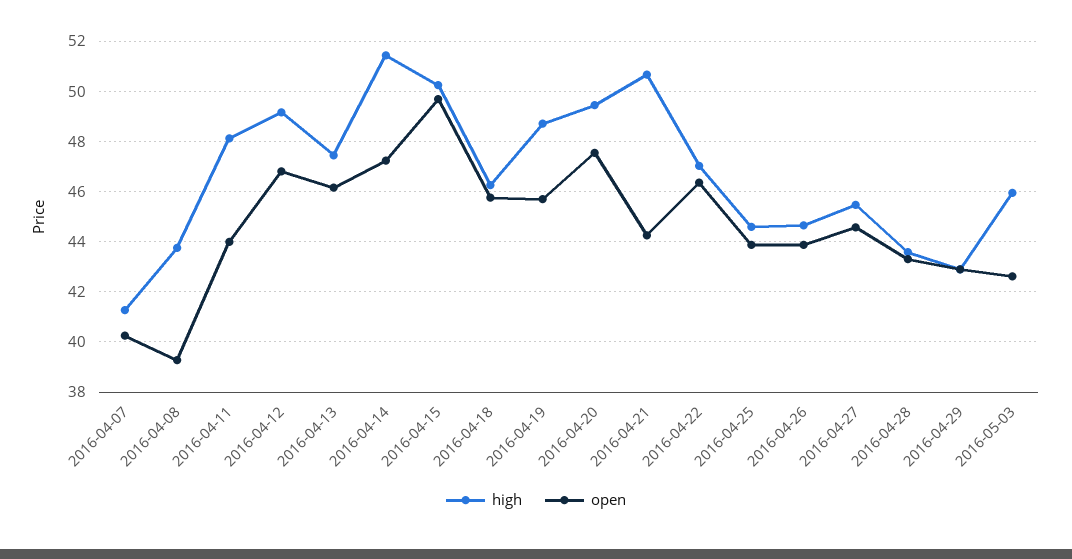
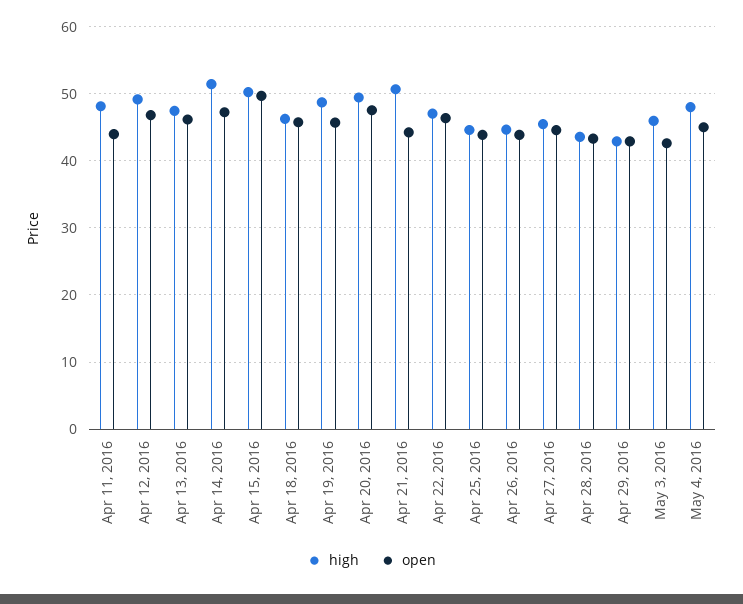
high, 2016-04-07: 41.25 -> none
open, 2016-04-07: 40.25 -> none
high, 2016-04-08: 43.75 -> none
open, 2016-04-08: 39.25 -> none
high, May 4, 2016: none -> 48
open, May 4, 2016: none -> 45

